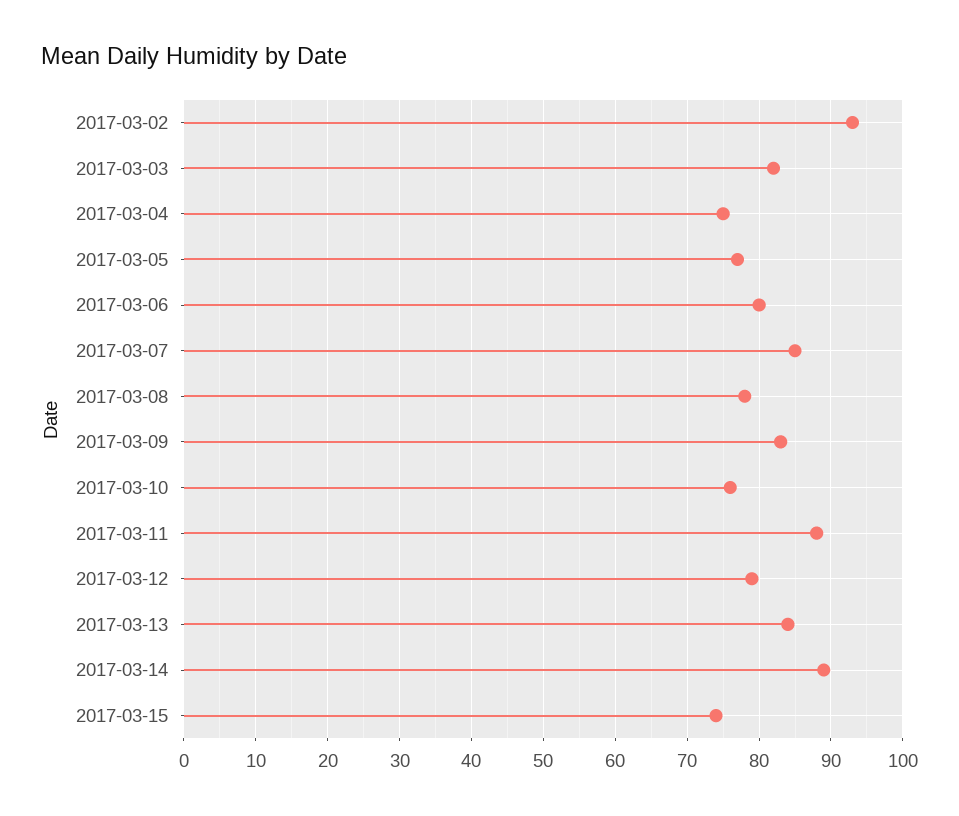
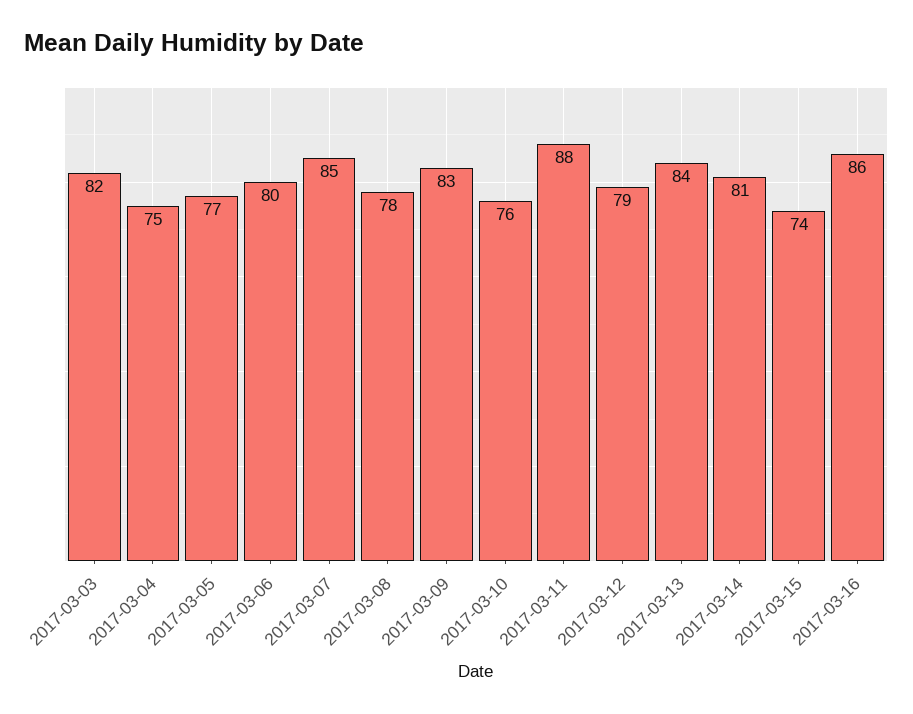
2017-03-02: 93 -> none
2017-03-14: 89 -> 81
2017-03-16: none -> 86

